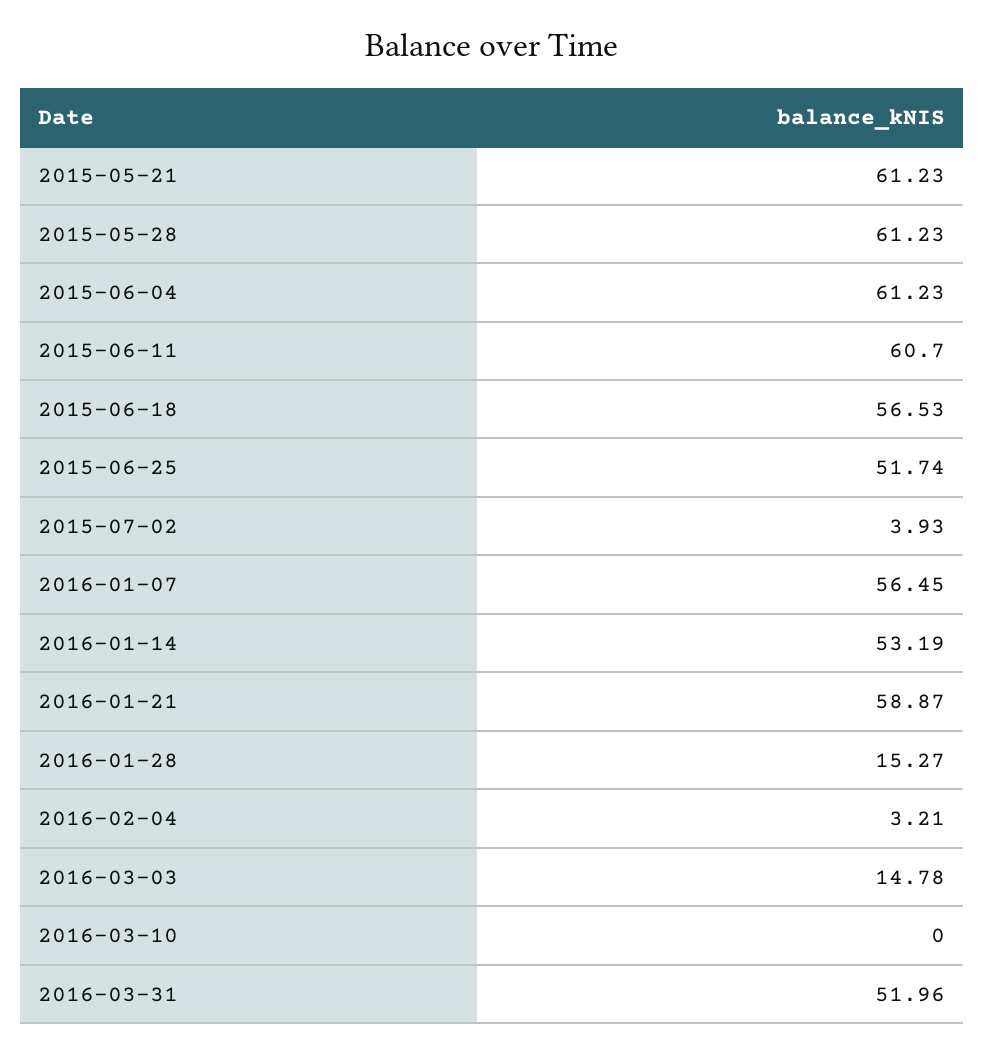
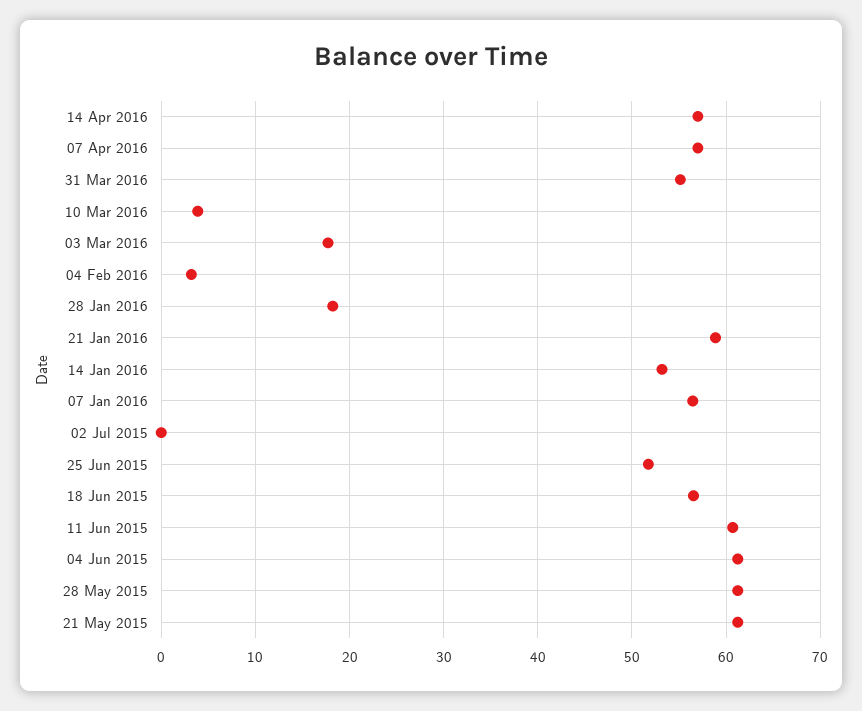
2015-07-02: 3.93 -> 0
2016-01-28: 15.27 -> 18
2016-03-03: 14.78 -> 18
2016-03-10: 0 -> 4
2016-03-31: 51.96 -> 55
14 Apr 2016: none -> 57
07 Apr 2016: none -> 57

